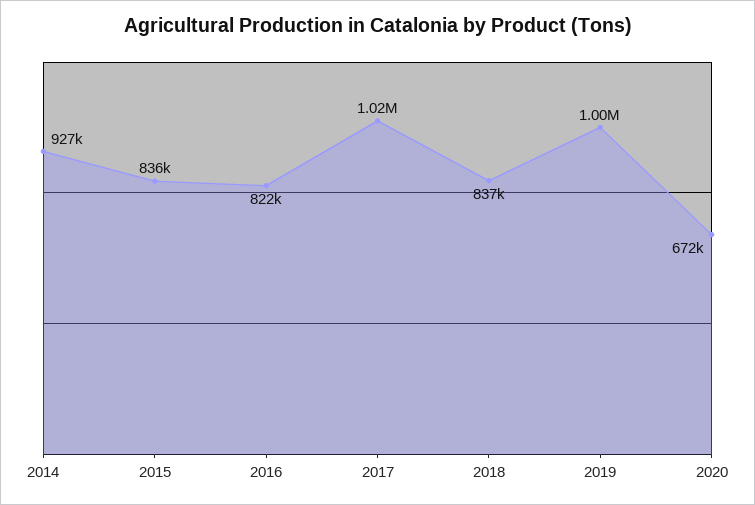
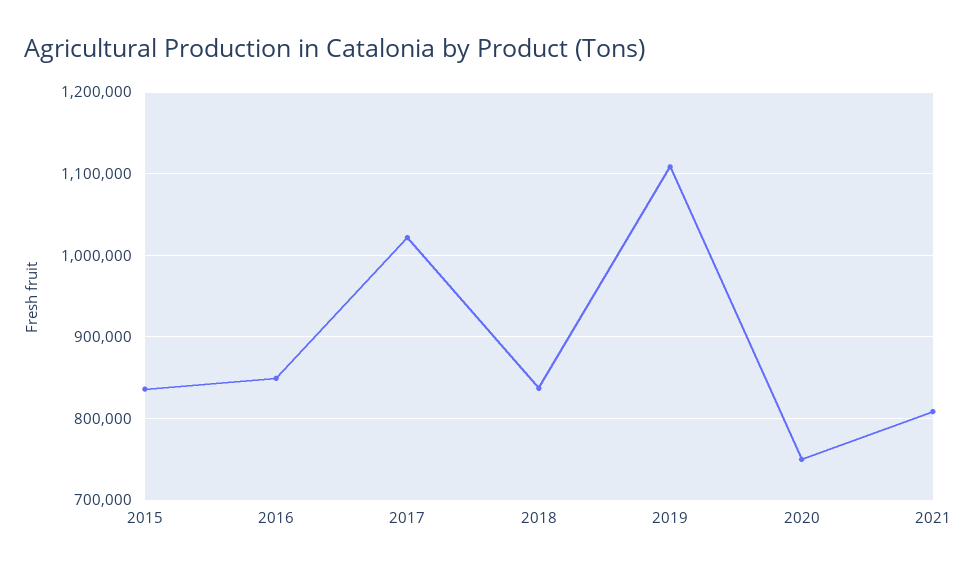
2014: 927000 -> none
2016: 822000 -> 850000
2019: 1000000 -> 1110000
2020: 672000 -> 750000
2021: none -> 810000

